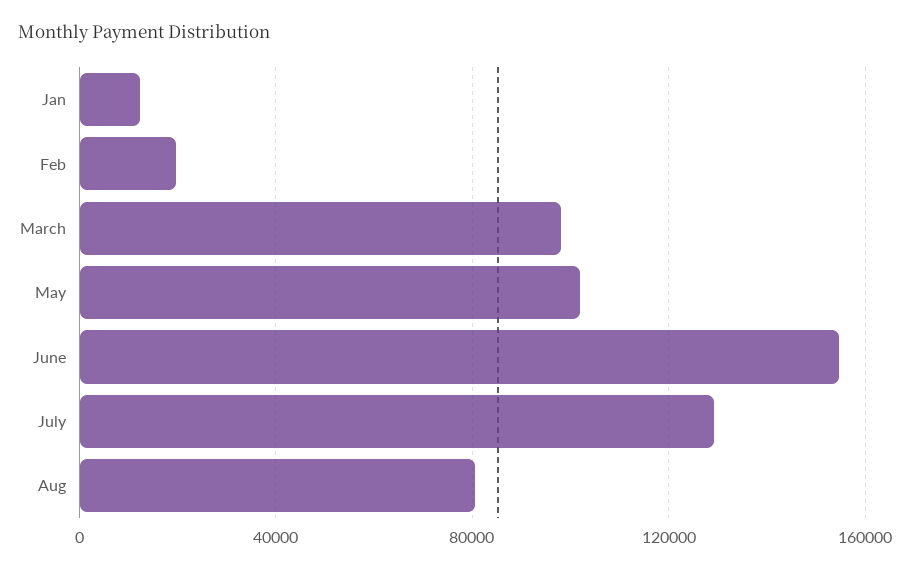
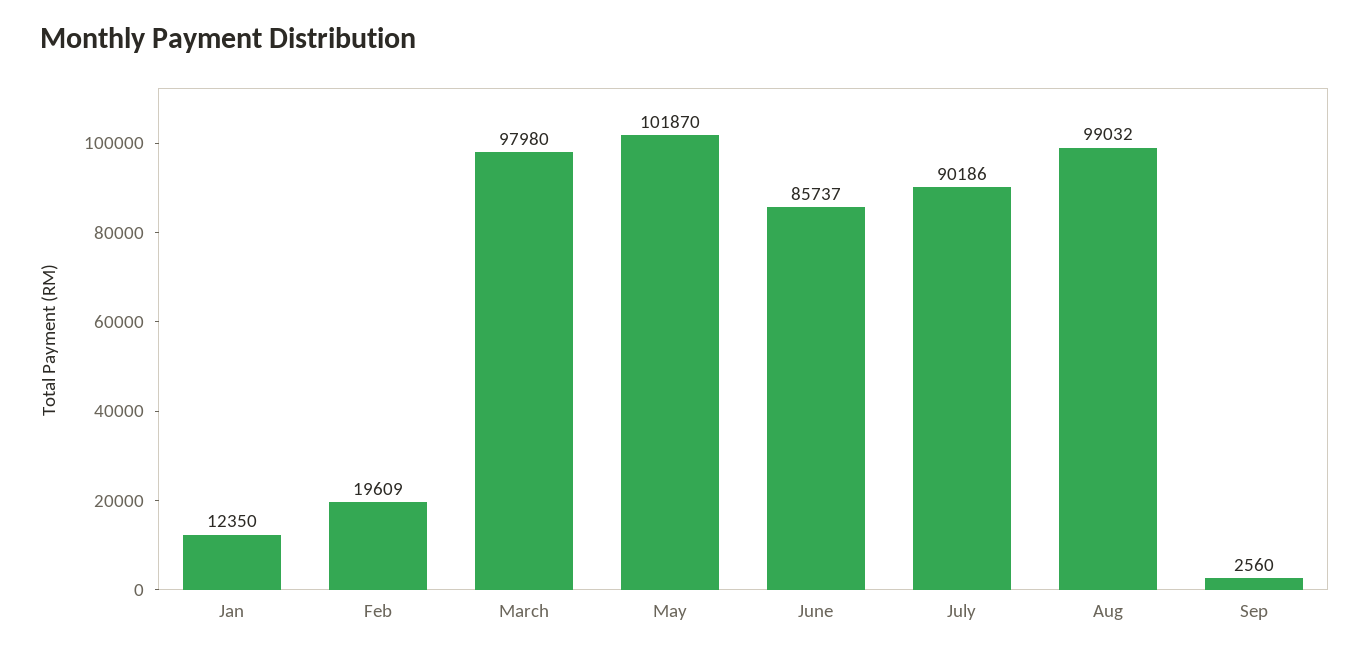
June: 155000 -> 85737
July: 130000 -> 90186
Aug: 80000 -> 99032
Sep: none -> 2560

